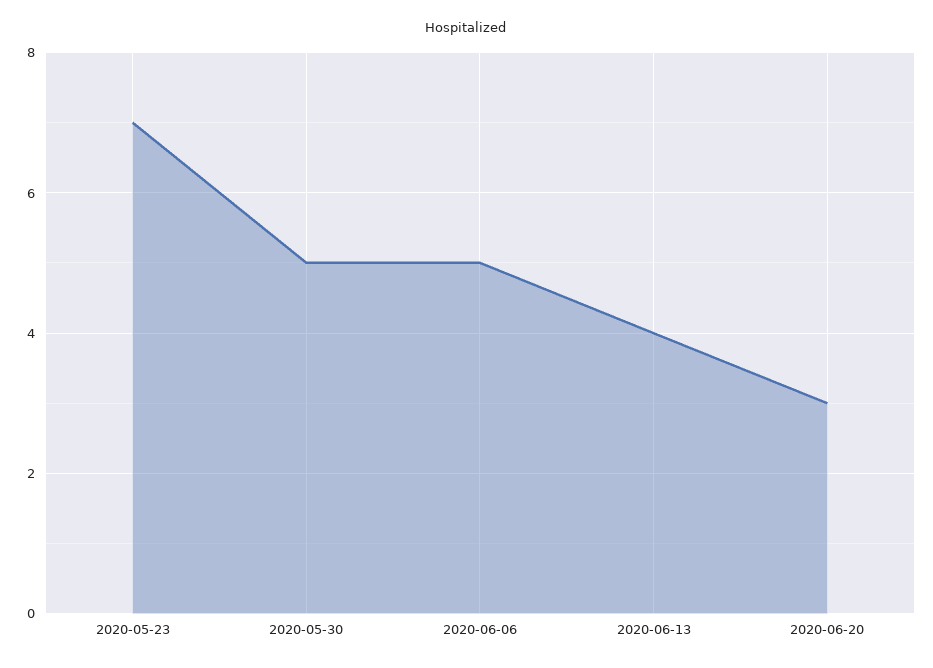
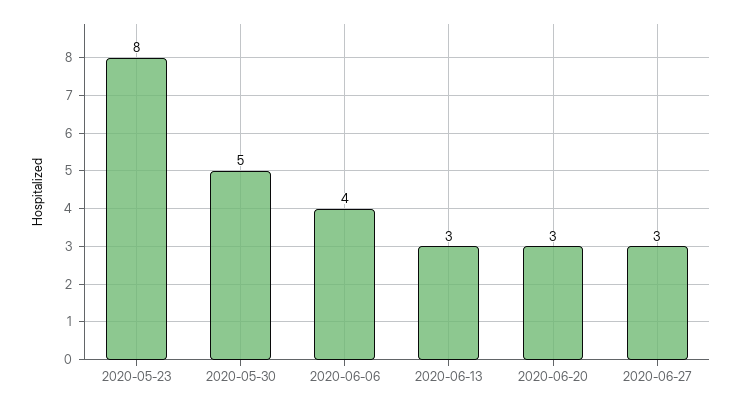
2020-05-23: 7 -> 8
2020-06-06: 5 -> 4
2020-06-13: 4 -> 3
2020-06-27: none -> 3

